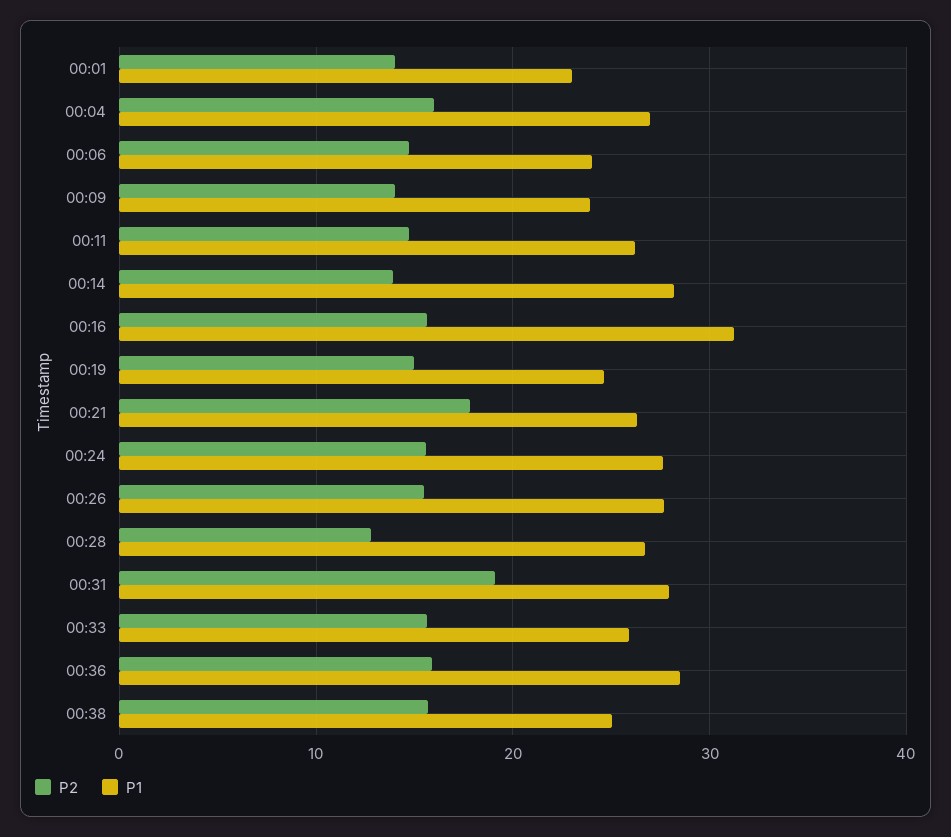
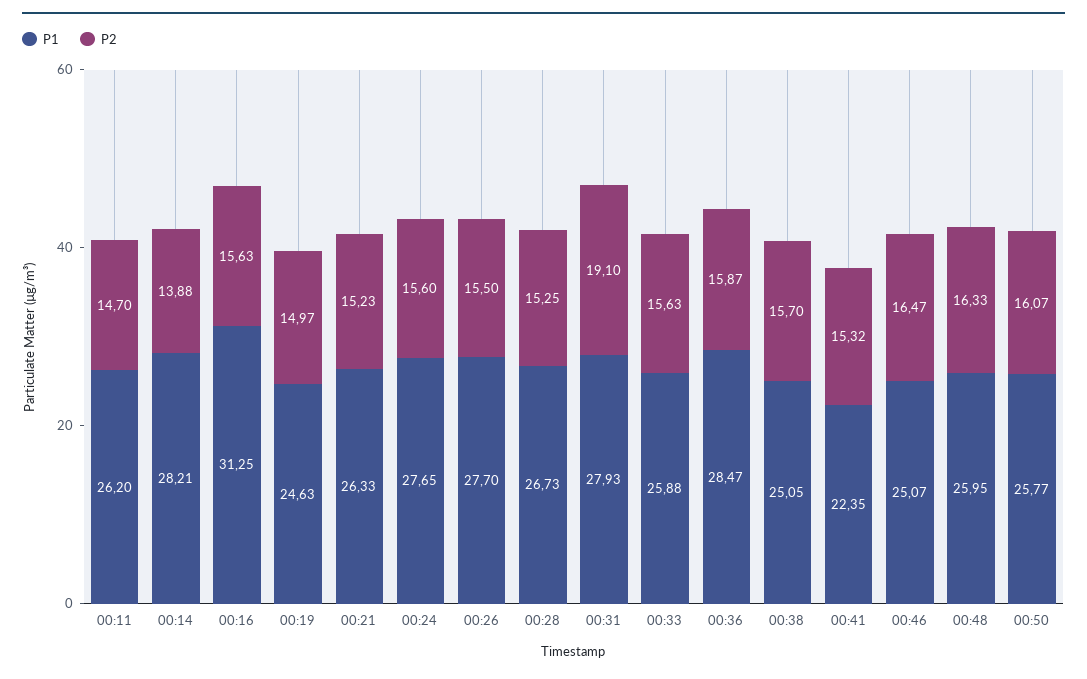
P2, 00:01: 14 -> none
P1, 00:01: 23 -> none
P2, 00:04: 16 -> none
P1, 00:04: 27 -> none
P2, 00:06: 15 -> none
P1, 00:06: 24 -> none
P2, 00:09: 14 -> none
P1, 00:09: 24 -> none
P2, 00:21: 18 -> 15.23
P2, 00:28: 13 -> 15.25
P1, 00:41: none -> 22.35
P2, 00:41: none -> 15.32
P1, 00:46: none -> 25.07
P2, 00:46: none -> 16.47
P1, 00:48: none -> 25.95
P2, 00:48: none -> 16.33
P1, 00:50: none -> 25.77
P2, 00:50: none -> 16.07

